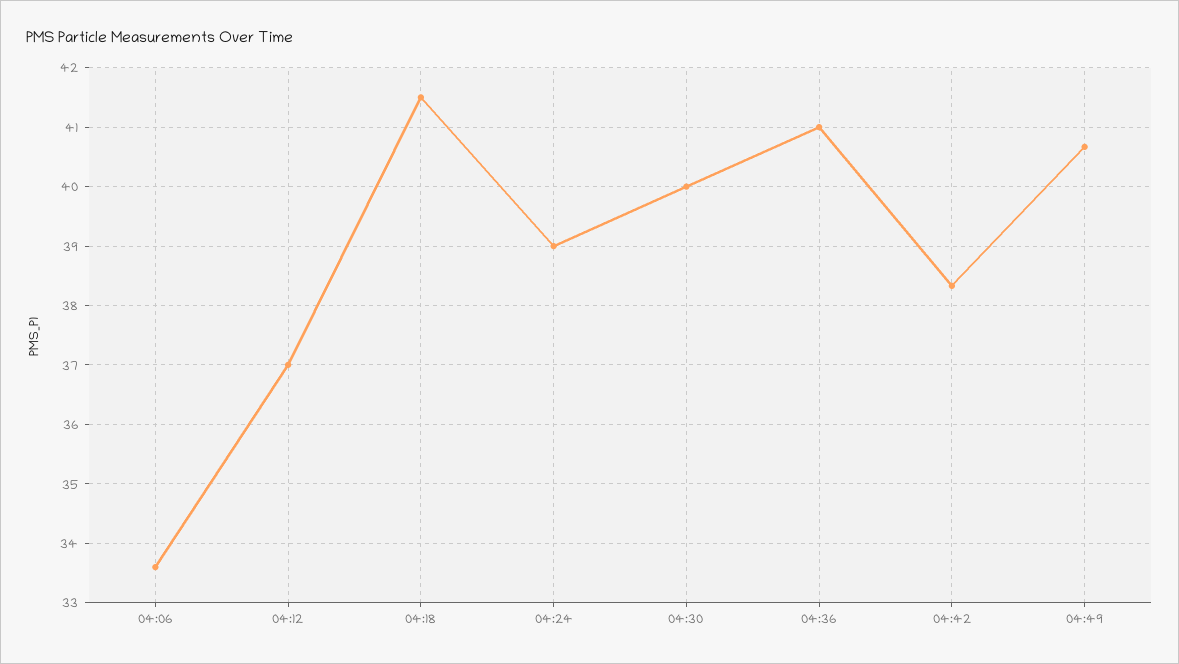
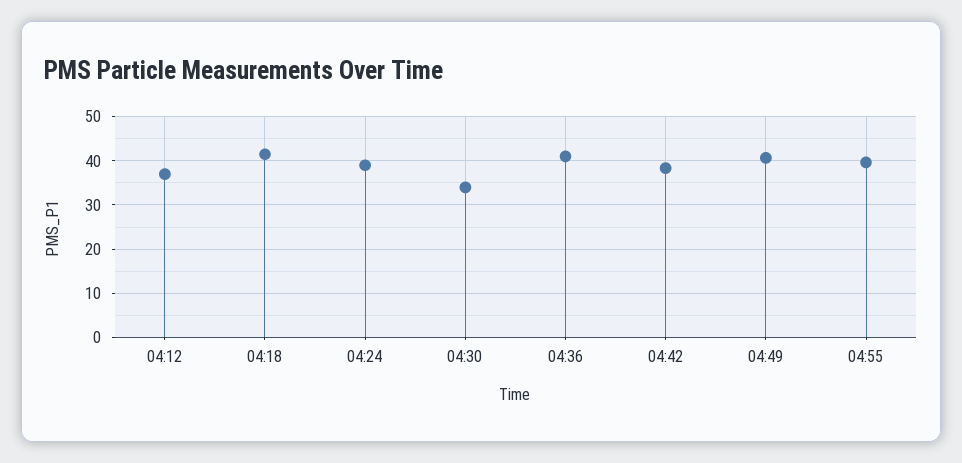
04:06: 33.6 -> none
04:30: 40 -> 34
04:55: none -> 40

